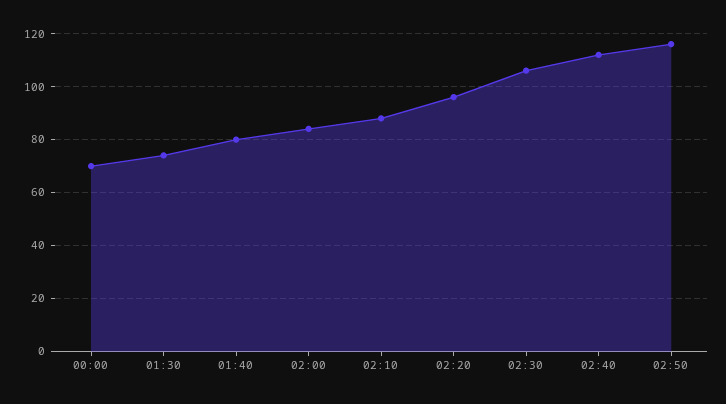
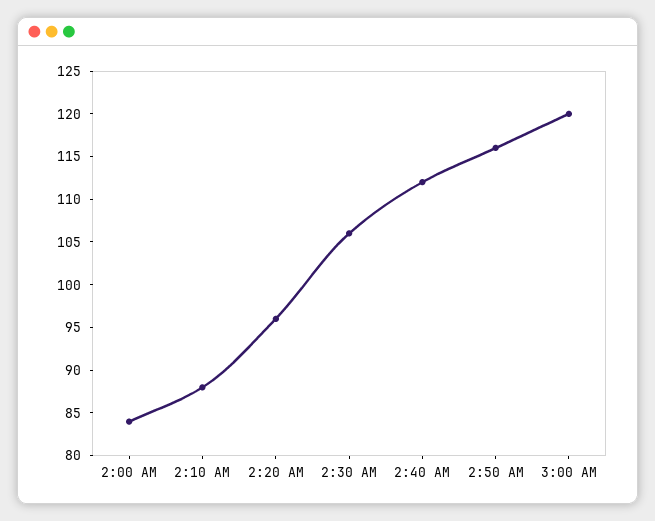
00:00: 70 -> none
01:30: 75 -> none
01:40: 80 -> none
3:00 AM: none -> 120

